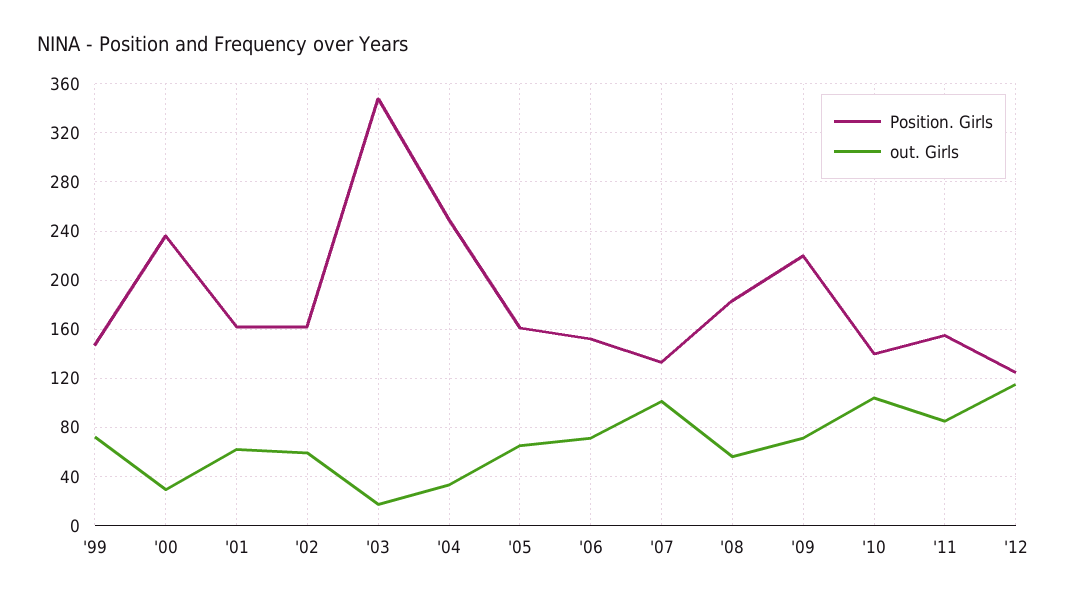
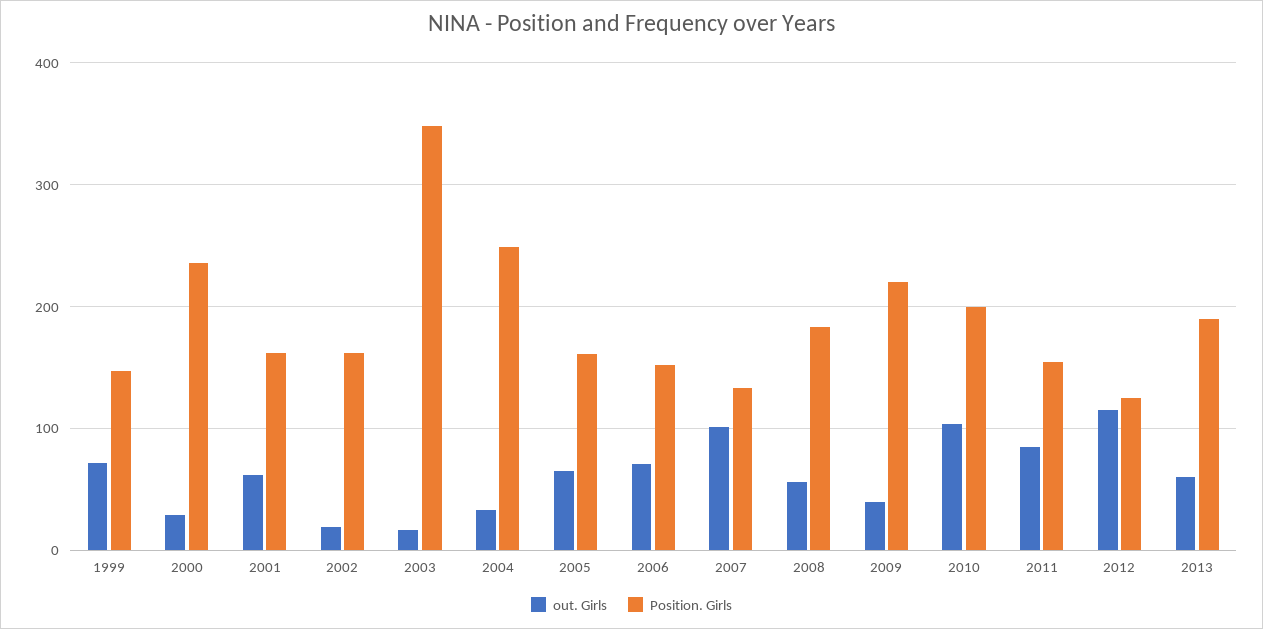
out. Girls, '02: 60 -> 20
out. Girls, '09: 70 -> 40
Position. Girls, '10: 140 -> 200
out. Girls, 2013: none -> 60
Position. Girls, 2013: none -> 190

